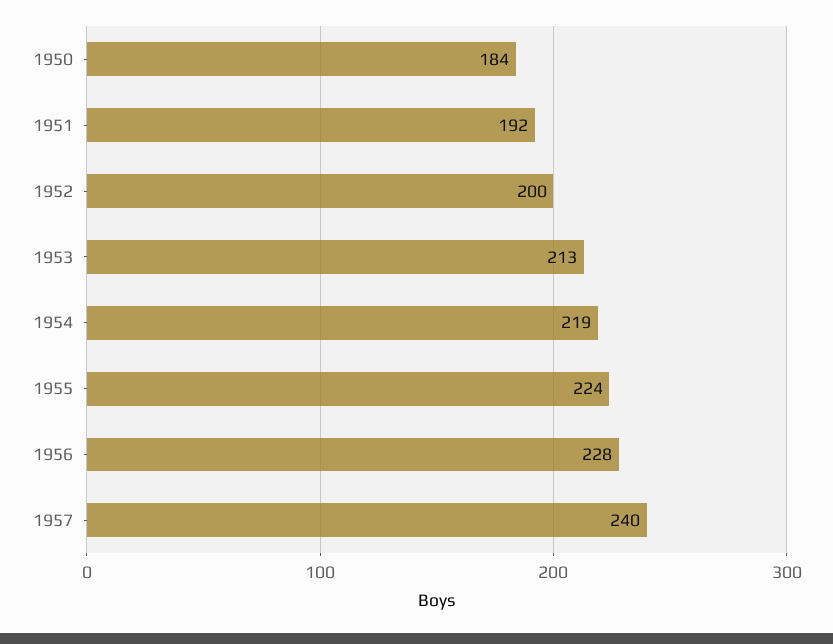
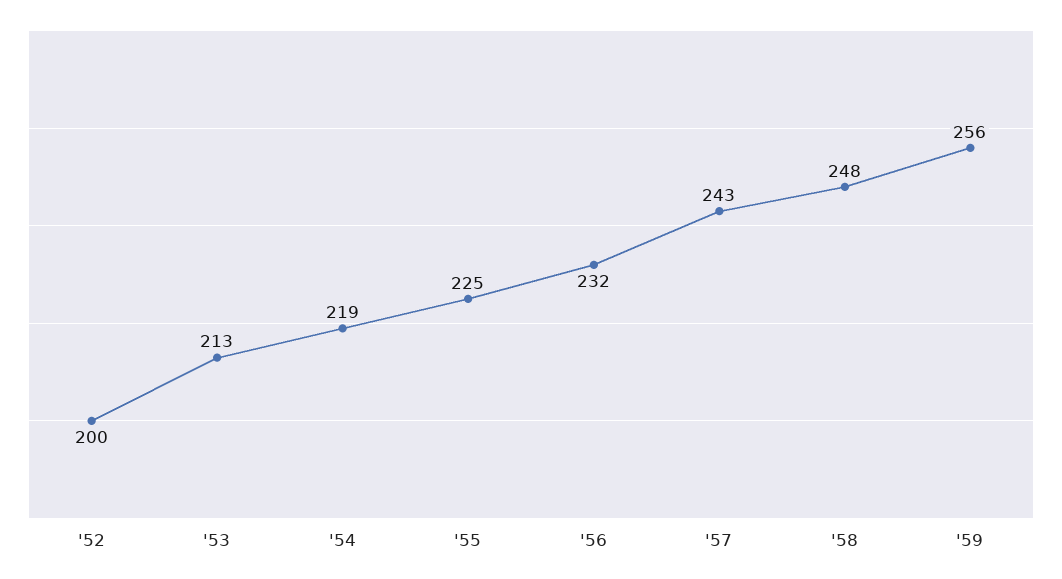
1950: 184 -> none
1951: 192 -> none
1955: 224 -> 225
1956: 228 -> 232
1957: 240 -> 243
'58: none -> 248
'59: none -> 256

